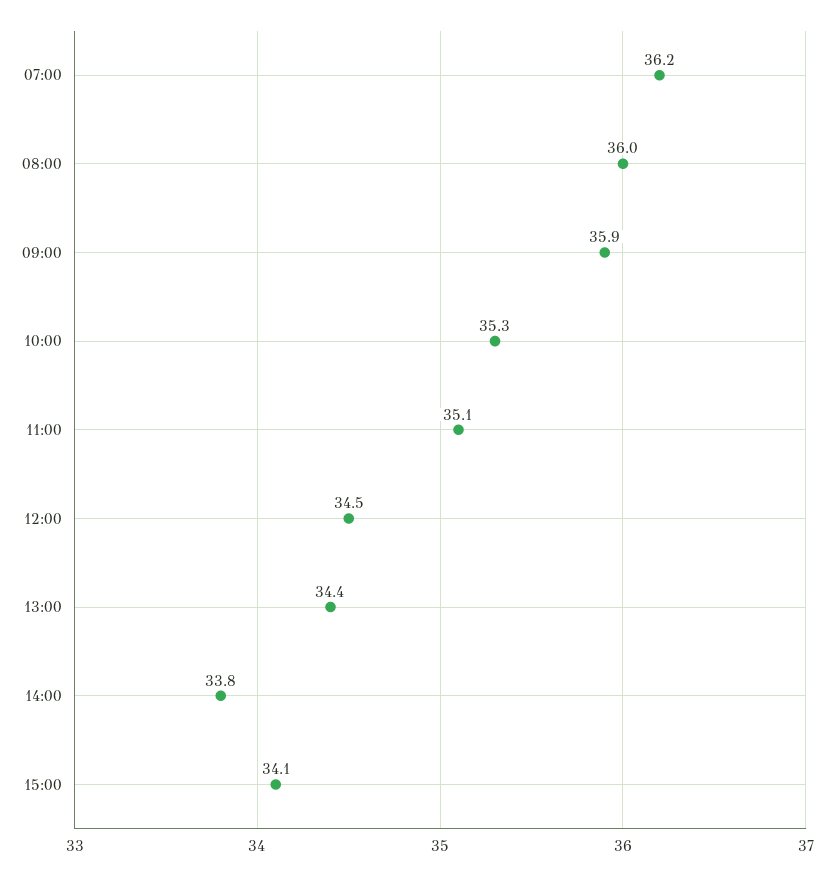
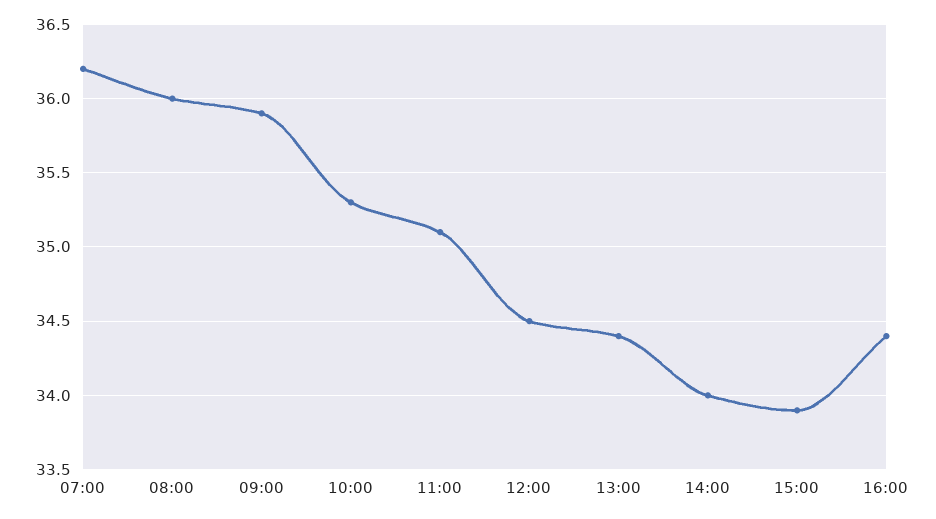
14:00: 33.8 -> 34
15:00: 34.1 -> 33.9
16:00: none -> 34.4

